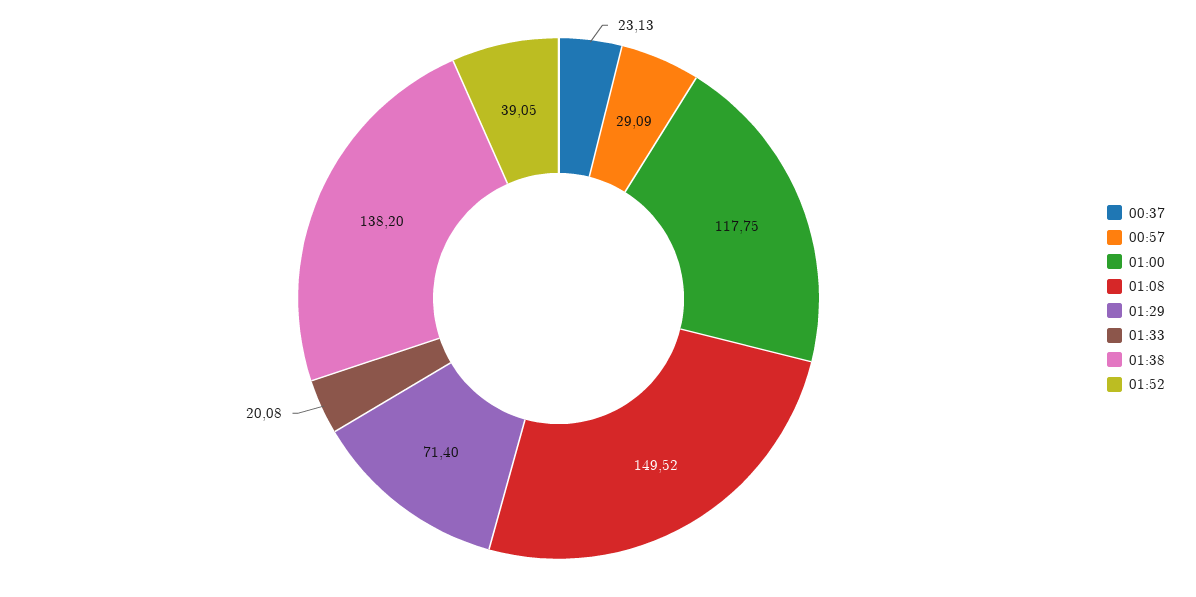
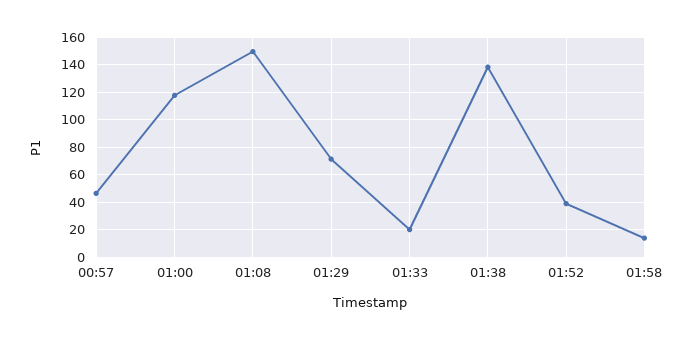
00:37: 23.13 -> none
00:57: 29.09 -> 45
01:58: none -> 15

